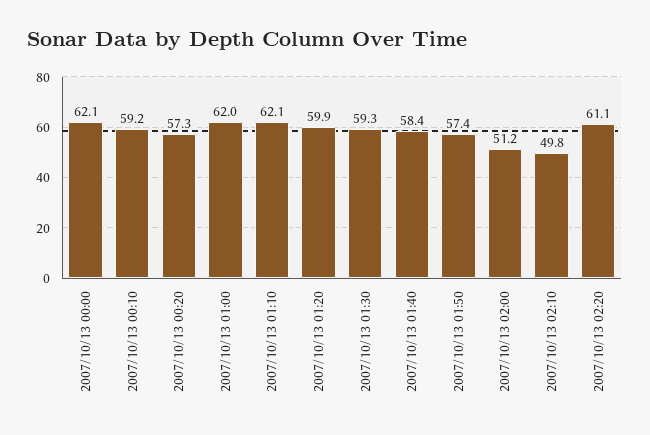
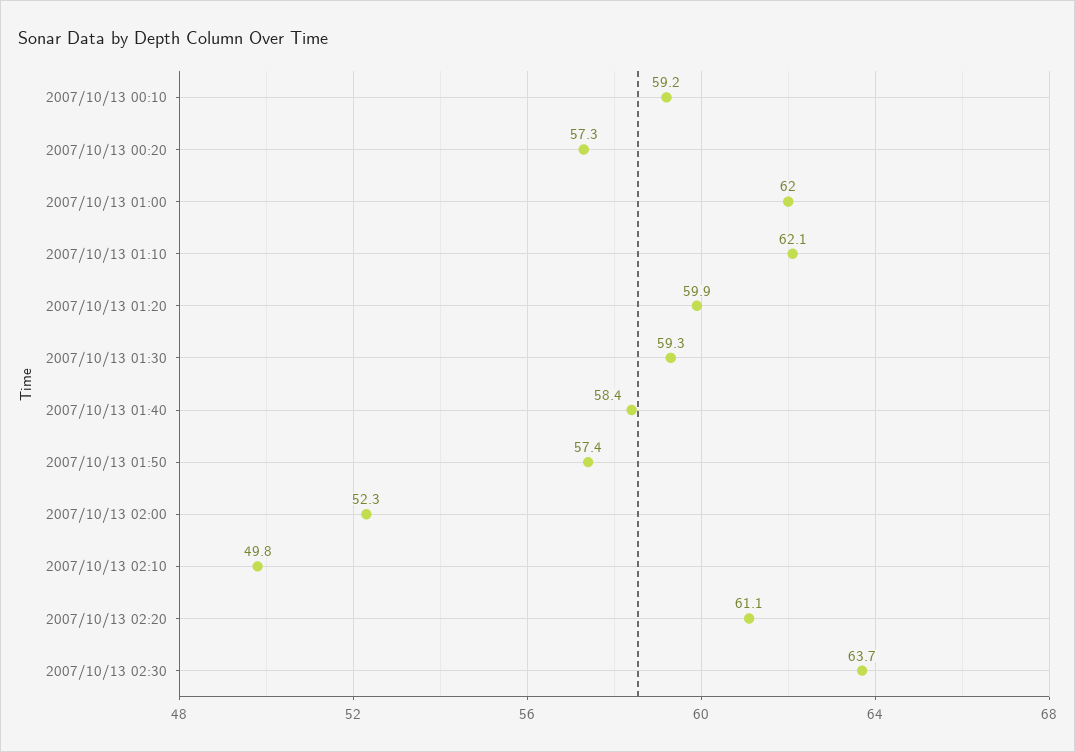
2007/10/13 00:00: 62.1 -> none
2007/10/13 02:00: 51.2 -> 52.3
2007/10/13 02:30: none -> 63.7

